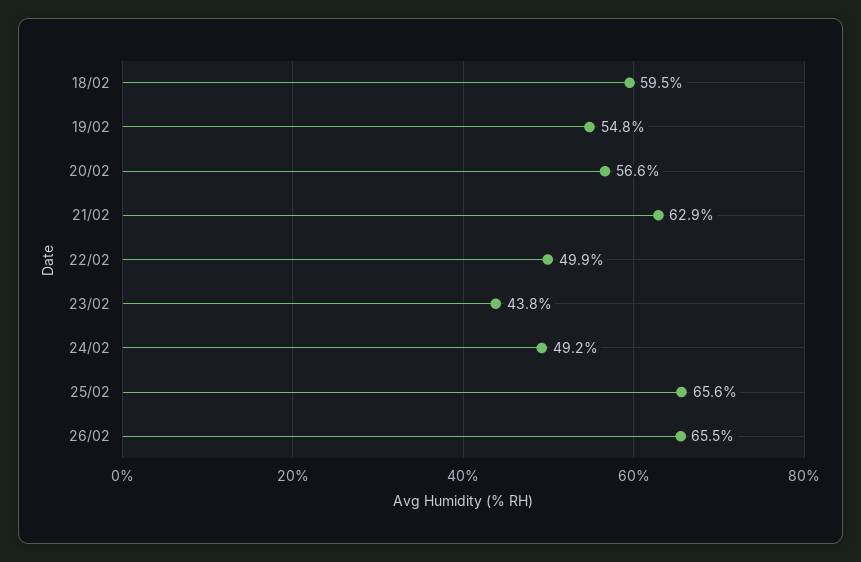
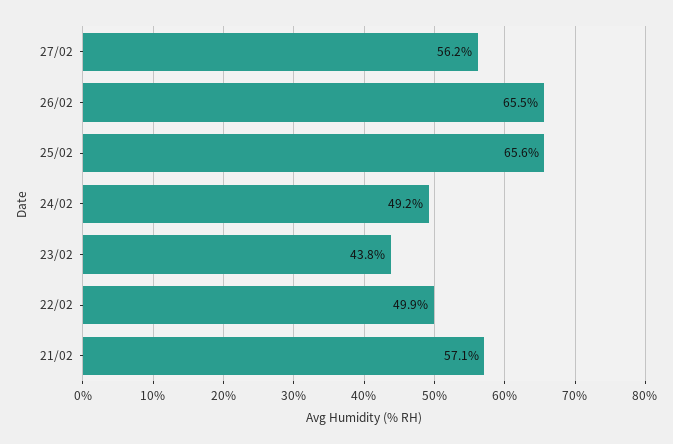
18/02: 59.5 -> none
19/02: 54.8 -> none
20/02: 56.6 -> none
21/02: 62.9 -> 57.1
27/02: none -> 56.2

